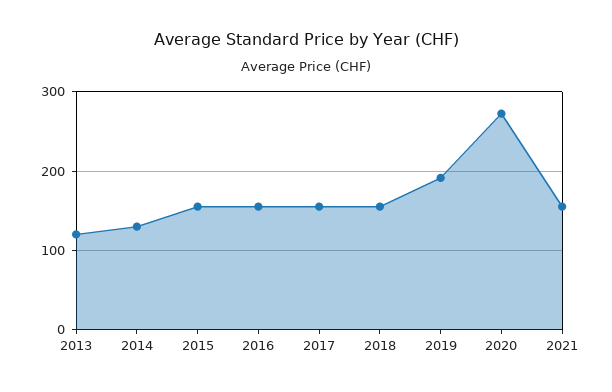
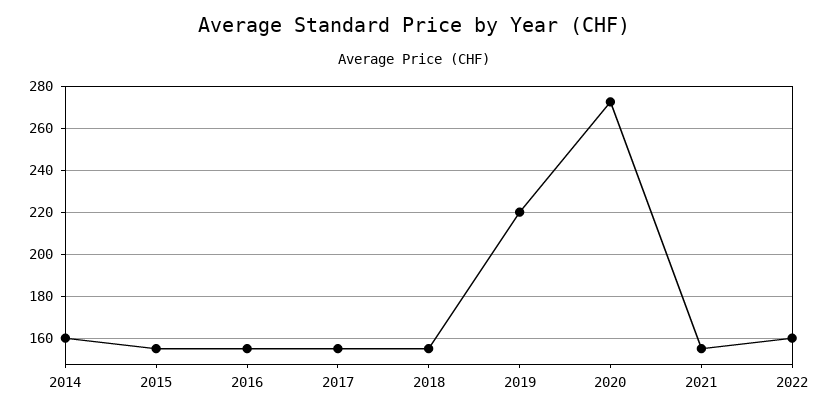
2013: 120 -> none
2014: 130 -> 160
2019: 190 -> 220
2022: none -> 160

